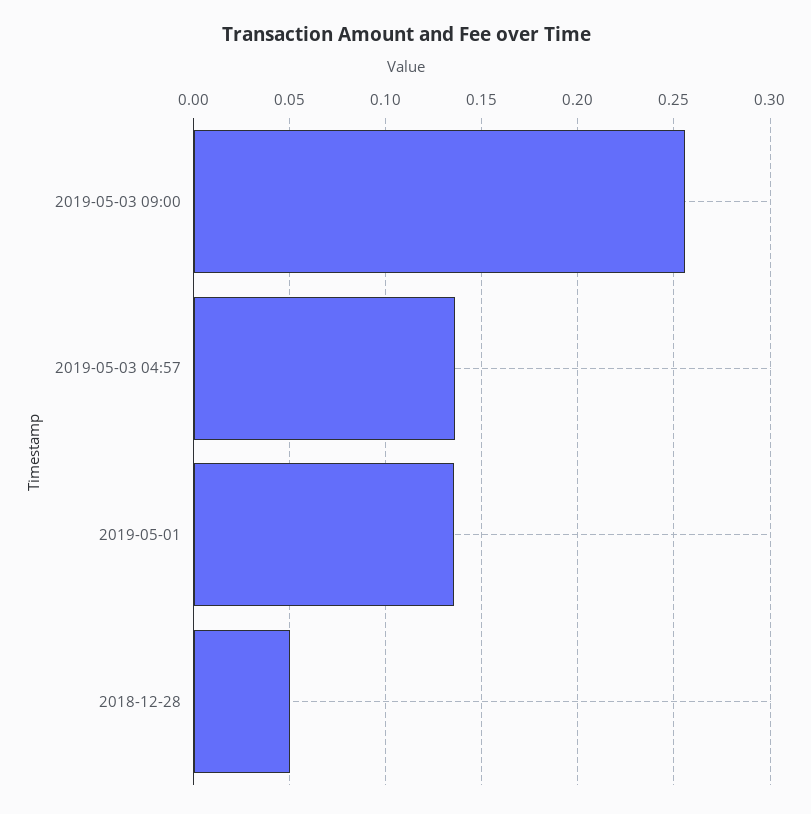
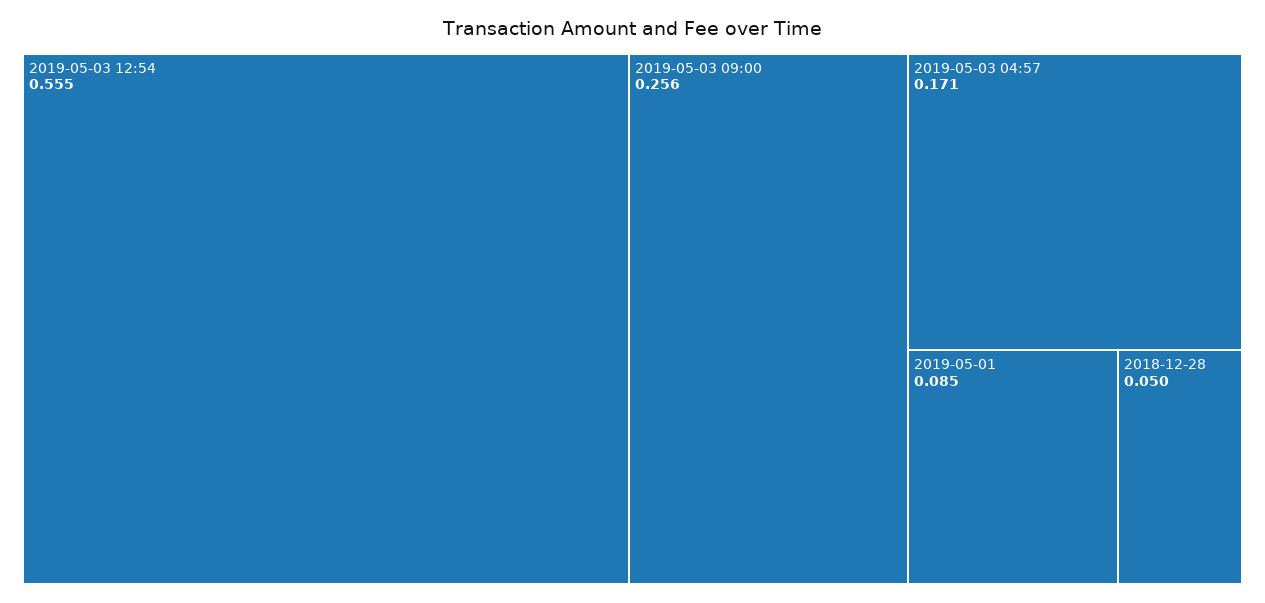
2019-05-03 04:57: 0.135 -> 0.171
2019-05-01: 0.135 -> 0.085
2019-05-03 12:54: none -> 0.555

